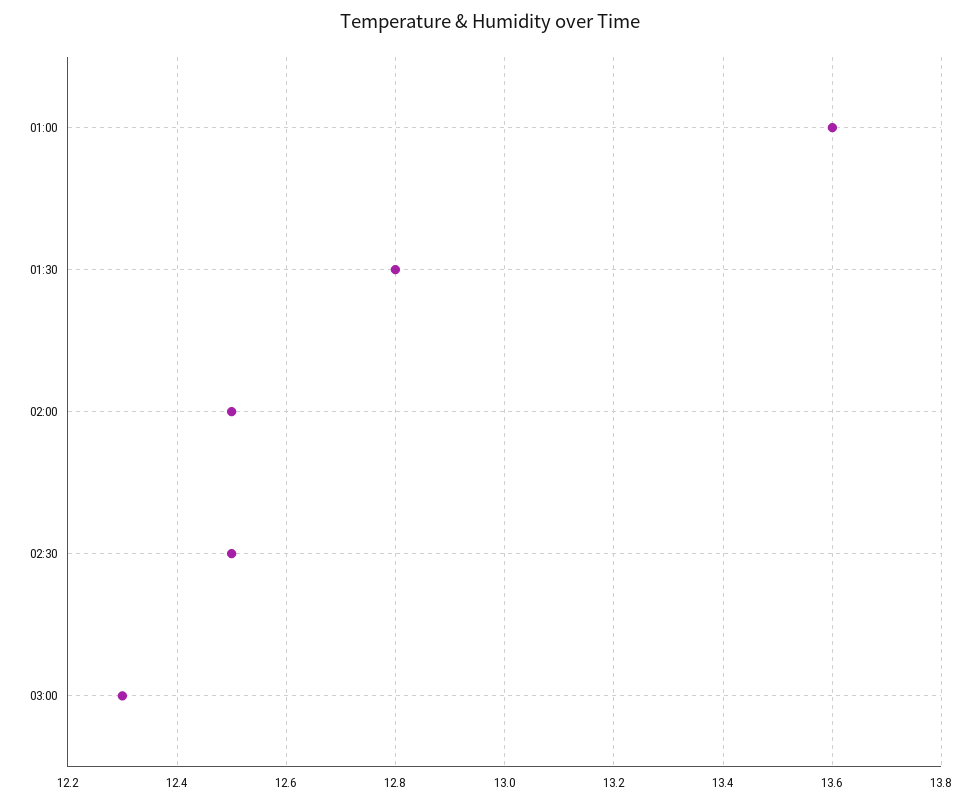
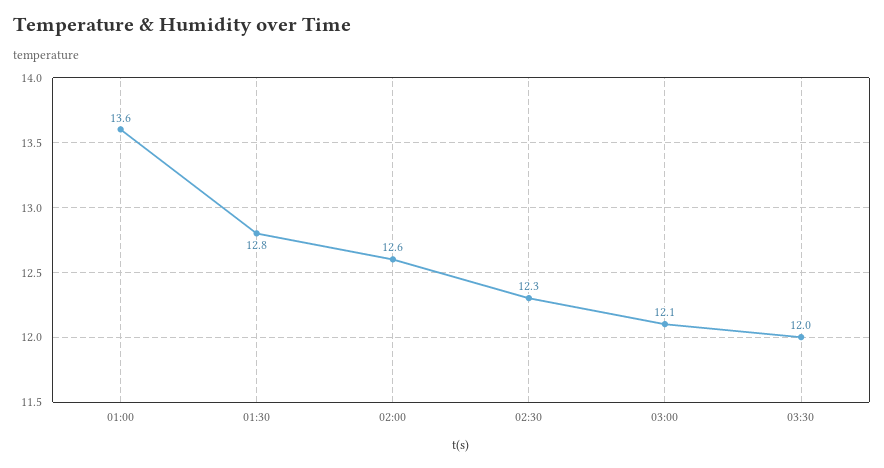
02:00: 12.5 -> 12.6
02:30: 12.5 -> 12.3
03:00: 12.3 -> 12.1
03:30: none -> 12

